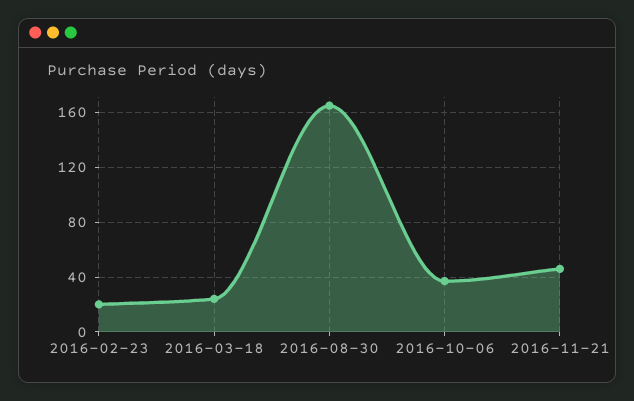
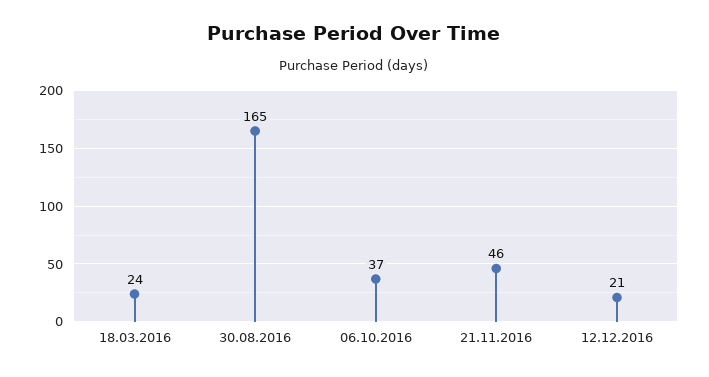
2016-02-23: 20 -> none
12.12.2016: none -> 21

